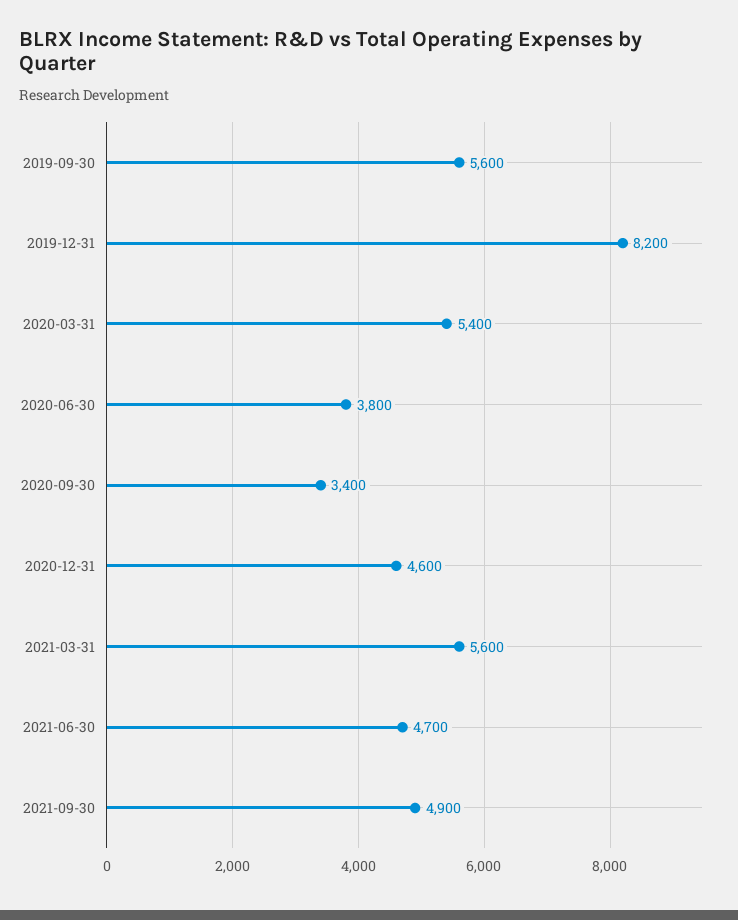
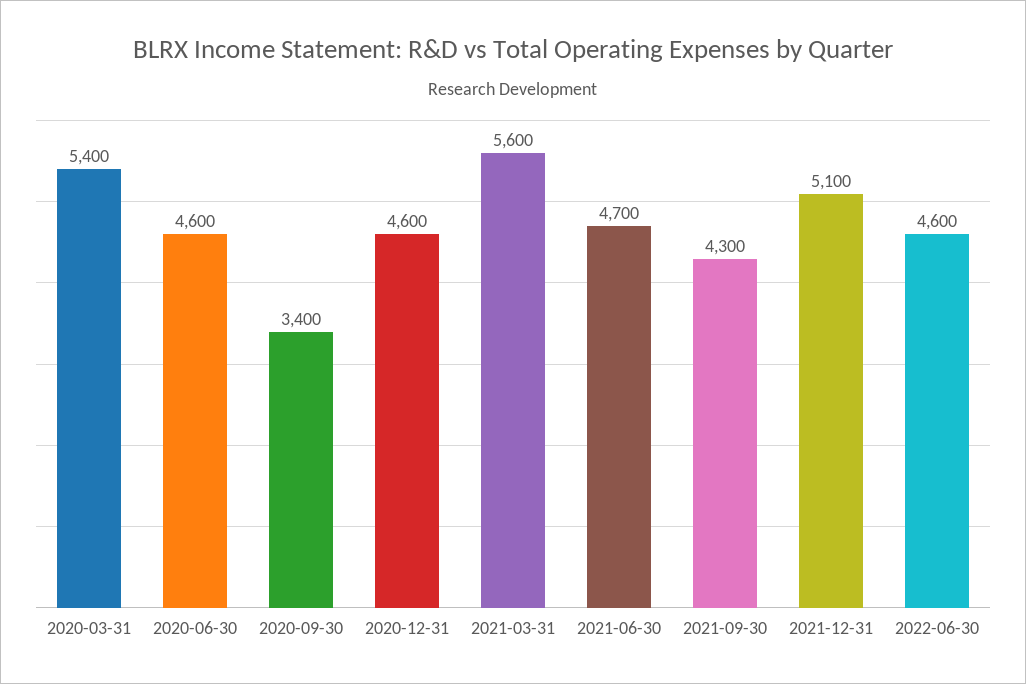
2019-09-30: 5600 -> none
2019-12-31: 8200 -> none
2020-06-30: 3800 -> 4600
2021-09-30: 4900 -> 4300
2021-12-31: none -> 5100
2022-06-30: none -> 4600

